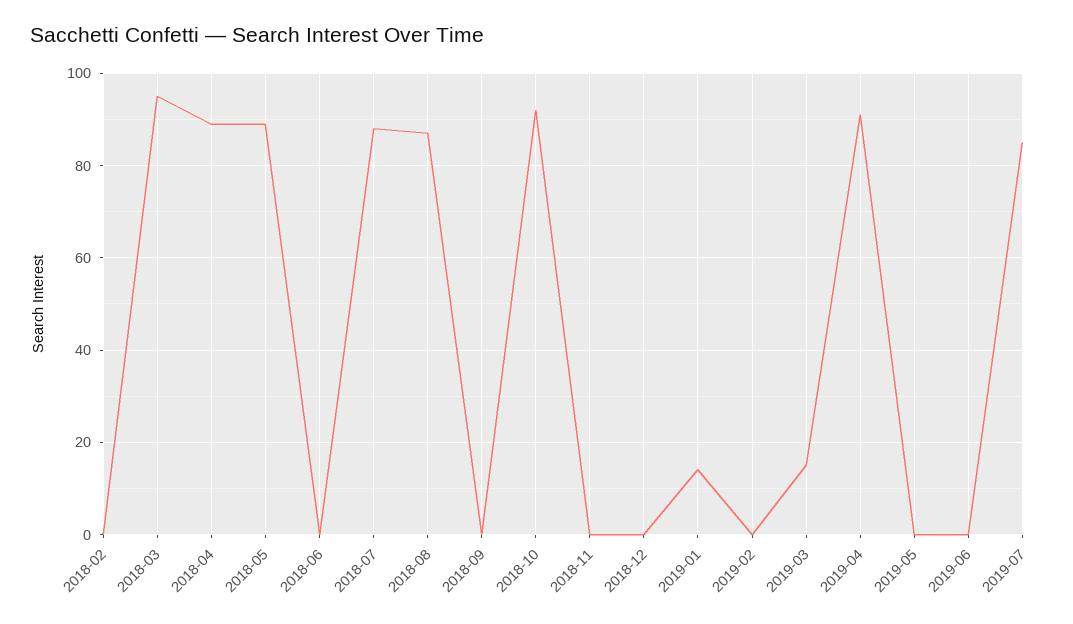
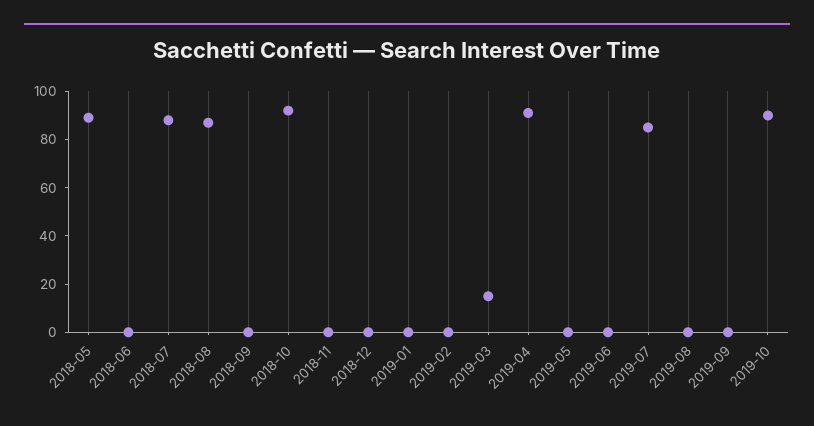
2018-02: 0 -> none
2018-03: 95 -> none
2018-04: 90 -> none
2019-01: 15 -> 0
2019-08: none -> 0
2019-09: none -> 0
2019-10: none -> 90

